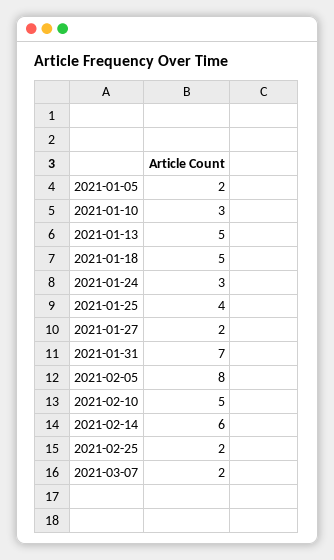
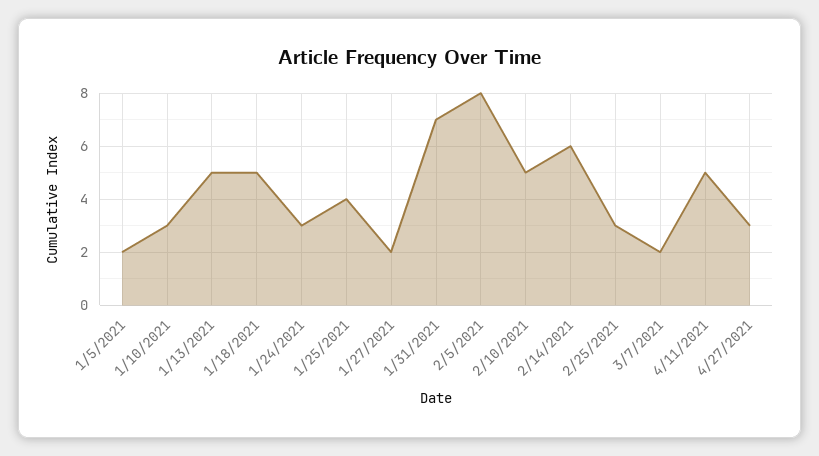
2021-02-25: 2 -> 3
4/11/2021: none -> 5
4/27/2021: none -> 3

